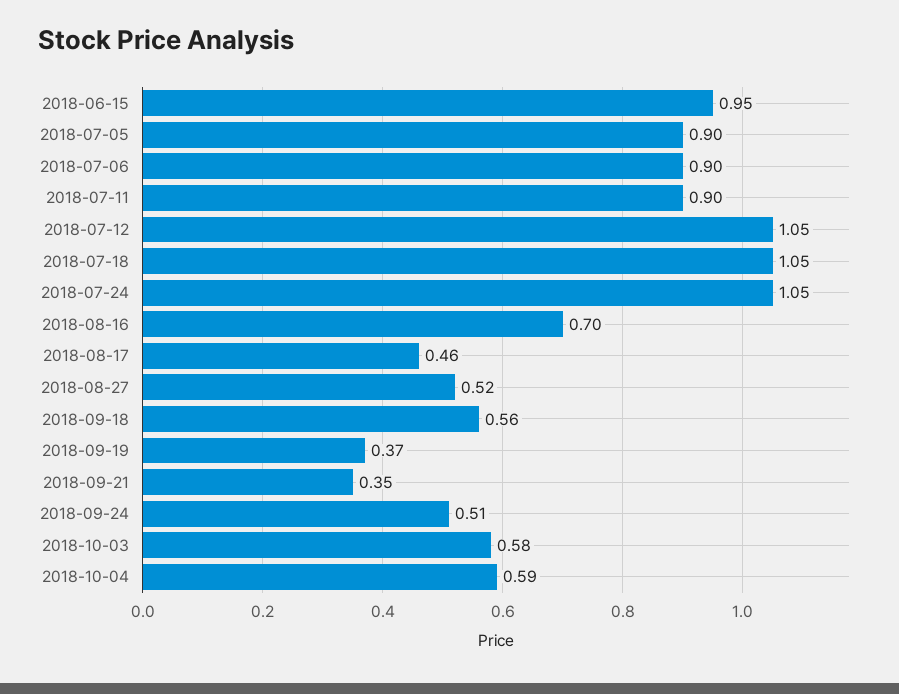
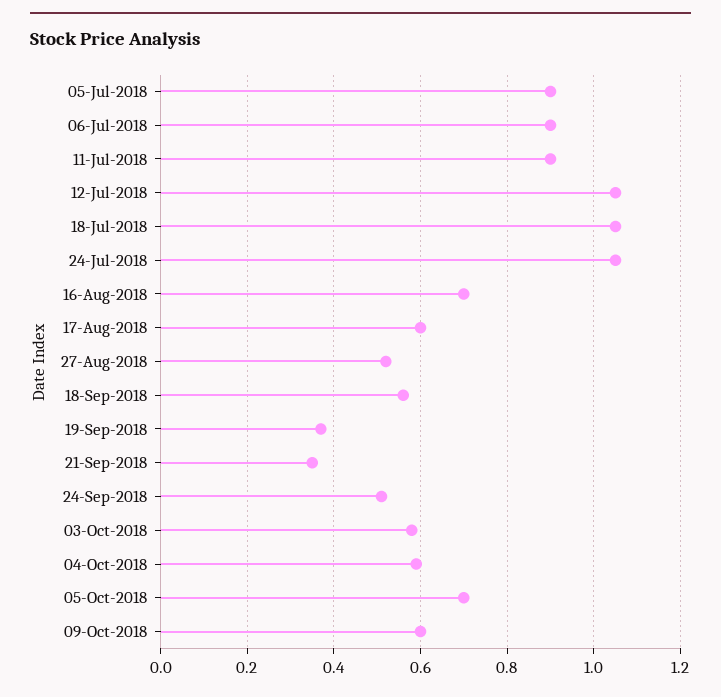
2018-06-15: 0.95 -> none
2018-08-17: 0.46 -> 0.6
05-Oct-2018: none -> 0.7
09-Oct-2018: none -> 0.6

